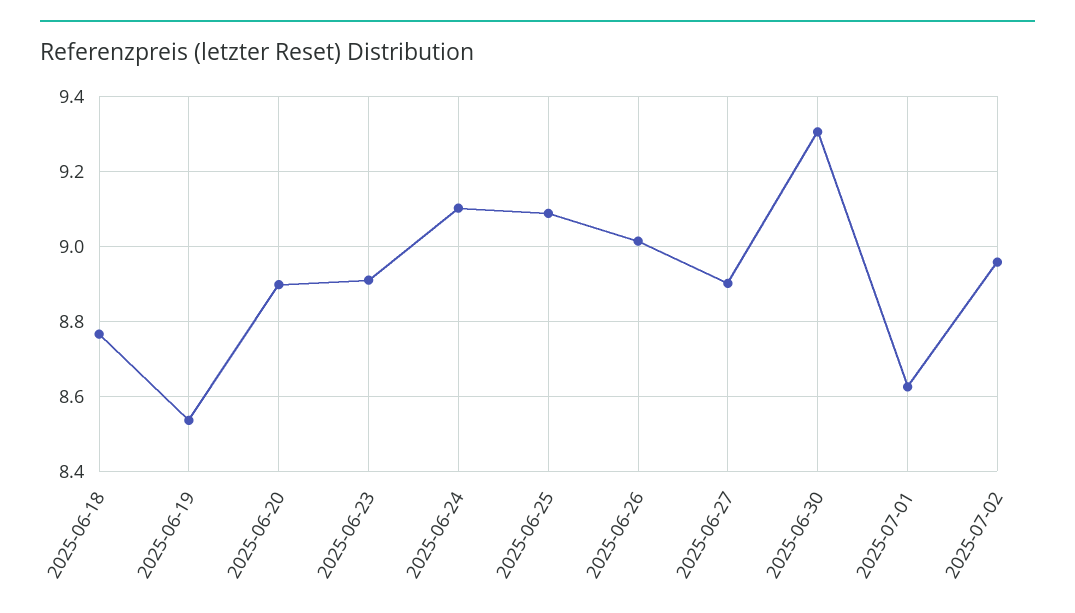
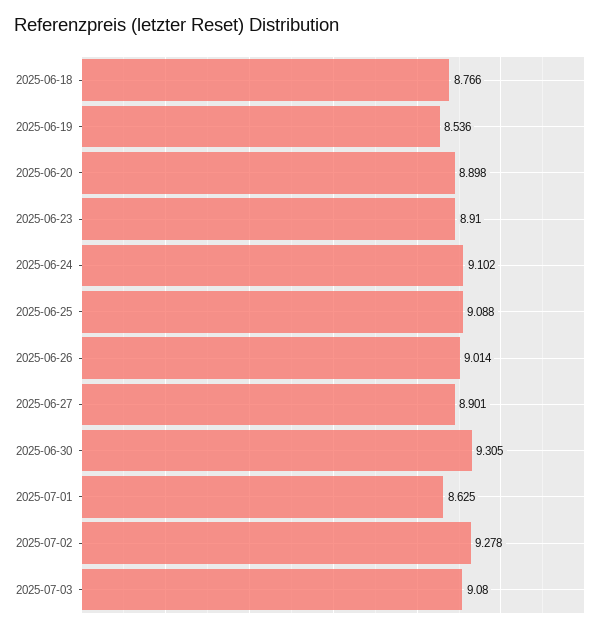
2025-07-02: 8.96 -> 9.278
2025-07-03: none -> 9.08

